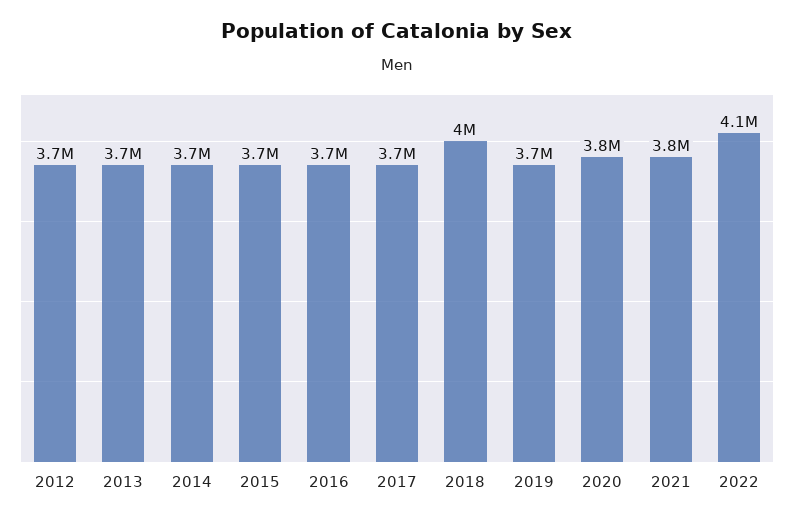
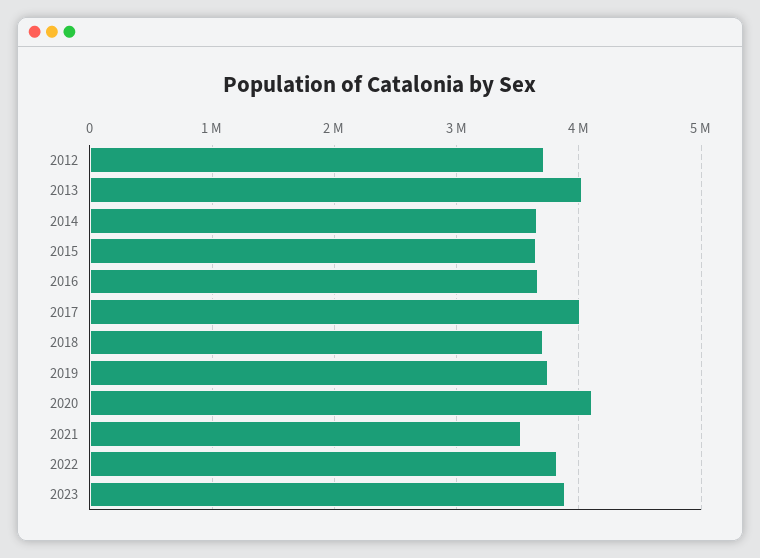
2013: 3700000 -> 4000000
2017: 3700000 -> 4000000
2018: 4000000 -> 3700000
2020: 3800000 -> 4100000
2021: 3800000 -> 3500000
2022: 4100000 -> 3800000
2023: none -> 3900000

